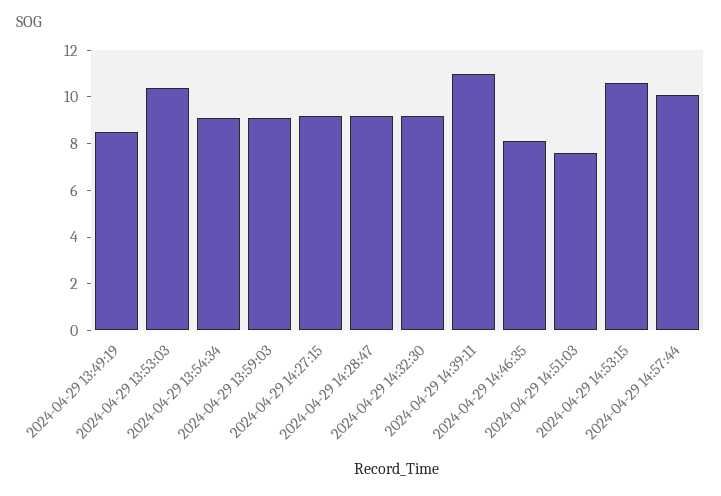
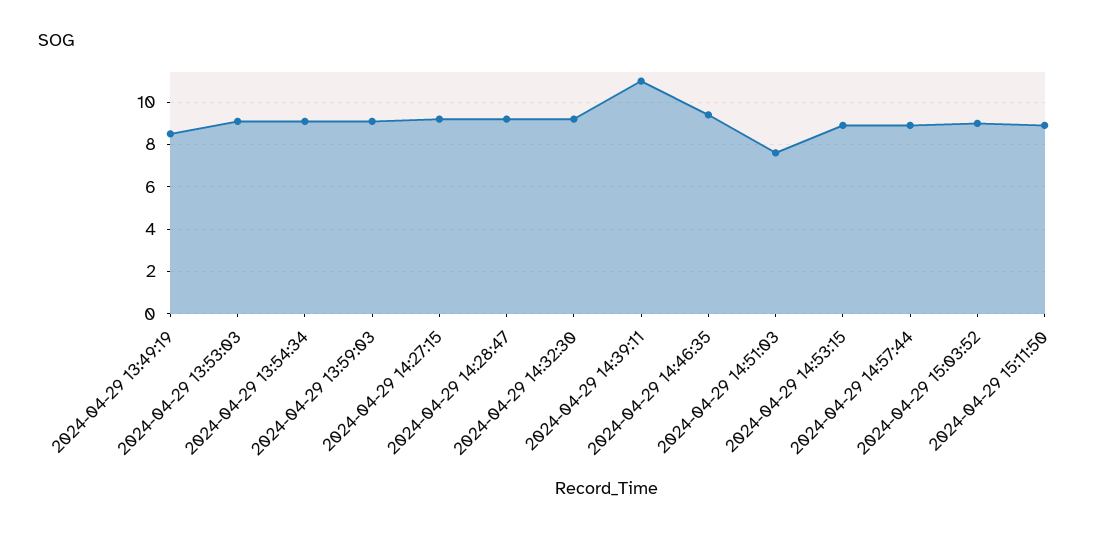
2024-04-29 13:53:03: 10.5 -> 9
2024-04-29 14:46:35: 8 -> 9.5
2024-04-29 14:53:15: 10.5 -> 9
2024-04-29 14:57:44: 10 -> 9
2024-04-29 15:03:52: none -> 9
2024-04-29 15:11:50: none -> 9

